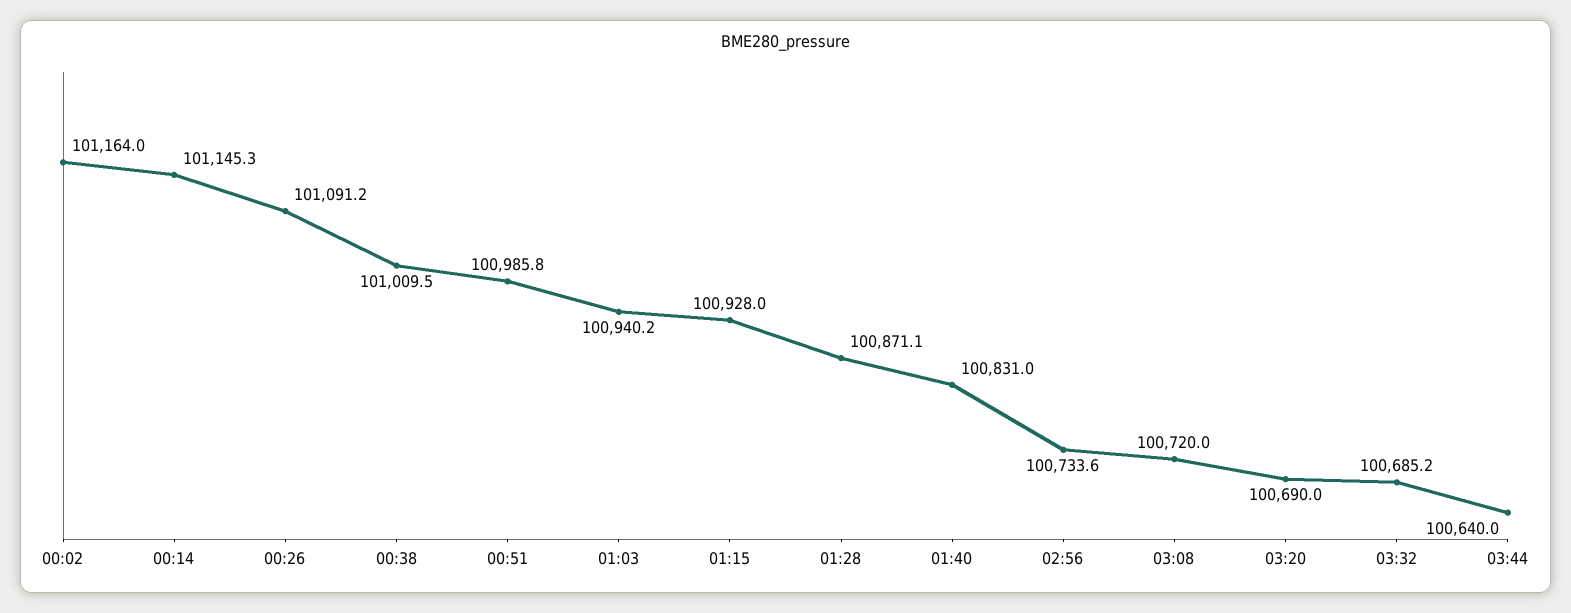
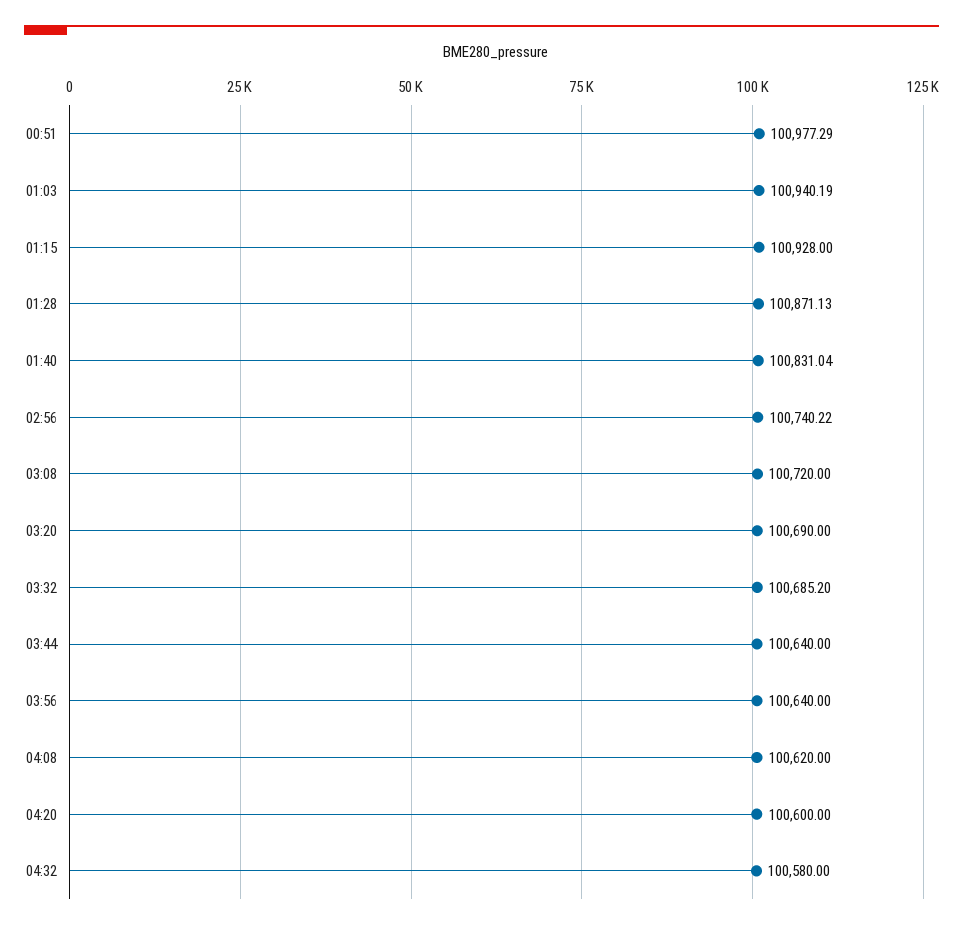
00:02: 101164 -> none
00:14: 101145.3 -> none
00:26: 101091.2 -> none
00:38: 101009.5 -> none
00:51: 100985.8 -> 100977.29
02:56: 100733.6 -> 100740.22
03:56: none -> 100640
04:08: none -> 100620
04:20: none -> 100600
04:32: none -> 100580

